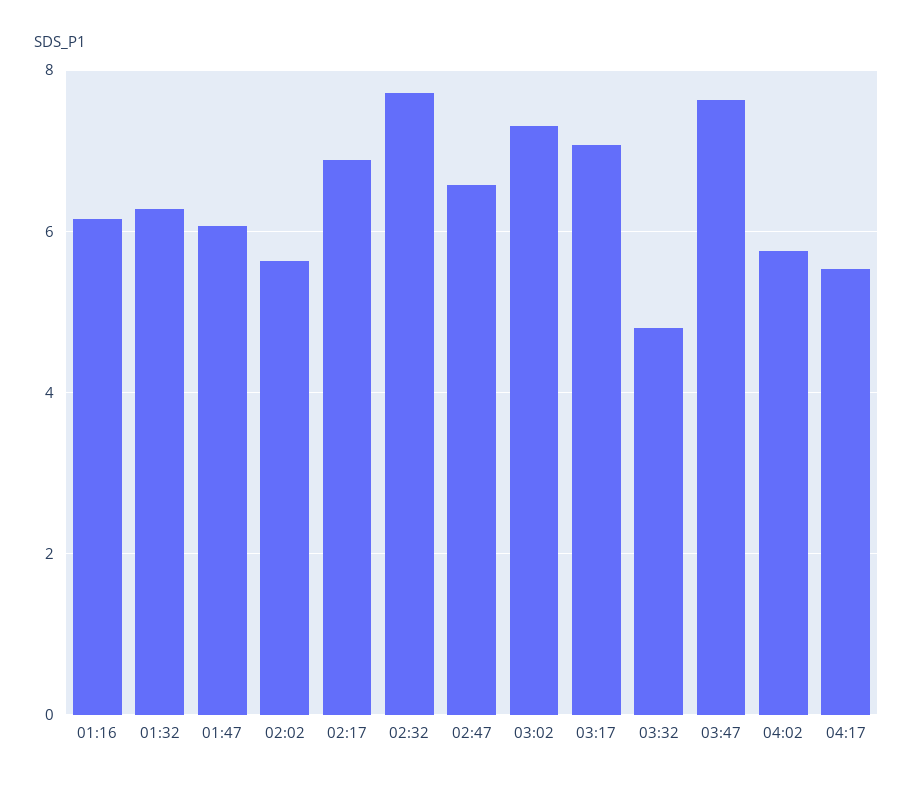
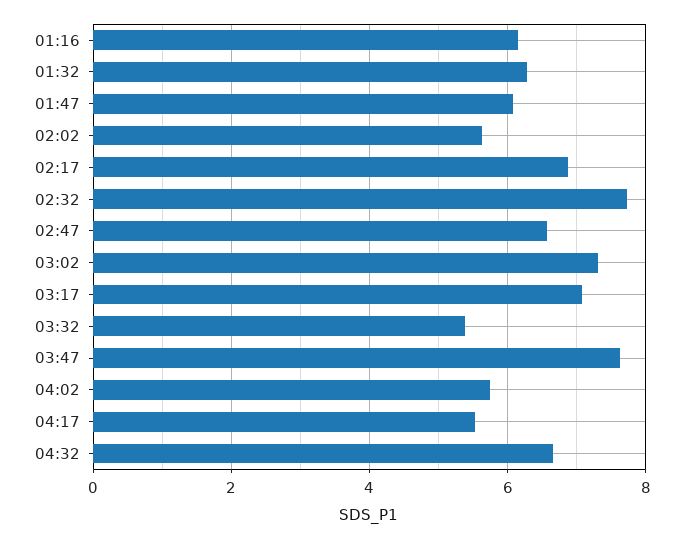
03:32: 4.8 -> 5.4
04:32: none -> 6.6

